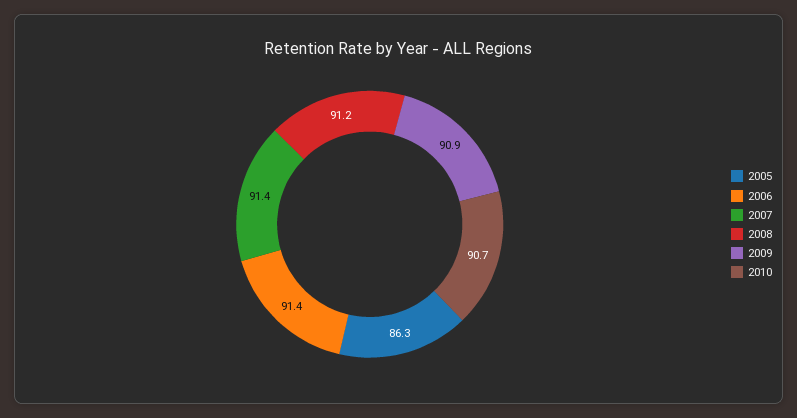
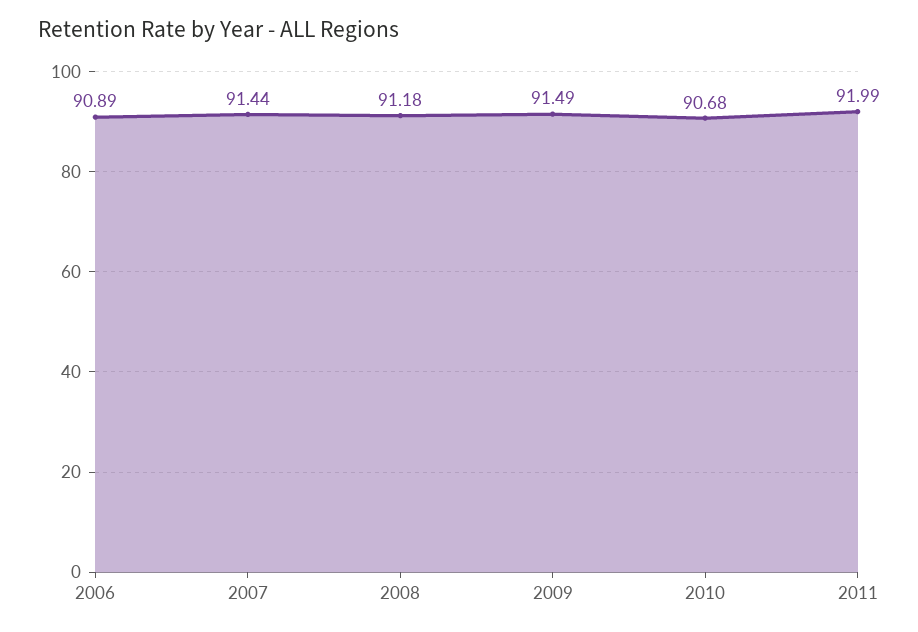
2005: 86.3 -> none
2006: 91.4 -> 90.89
2009: 90.9 -> 91.49
2011: none -> 91.99

